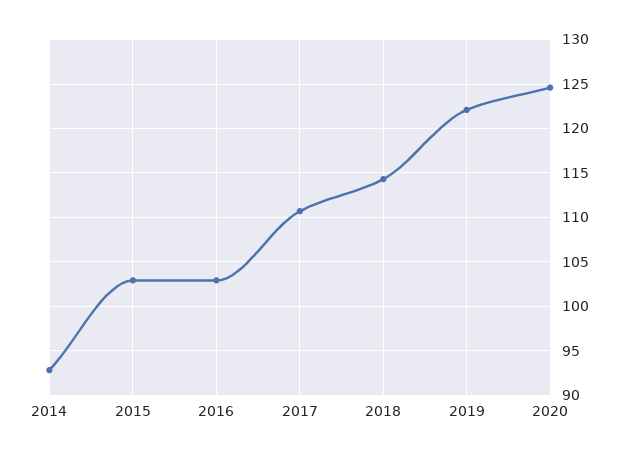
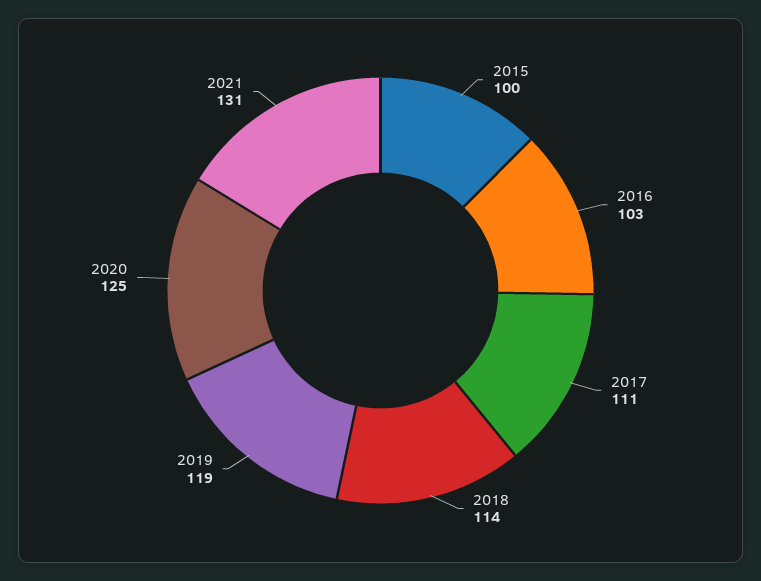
2014: 93 -> none
2015: 103 -> 100
2019: 122 -> 119
2021: none -> 131

